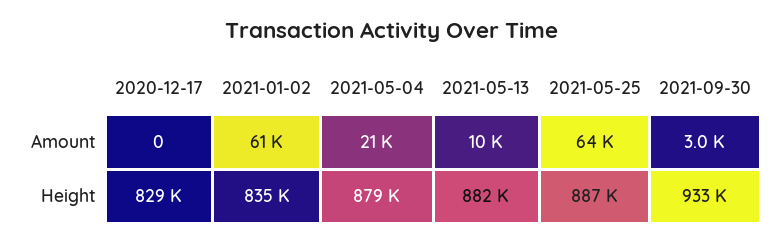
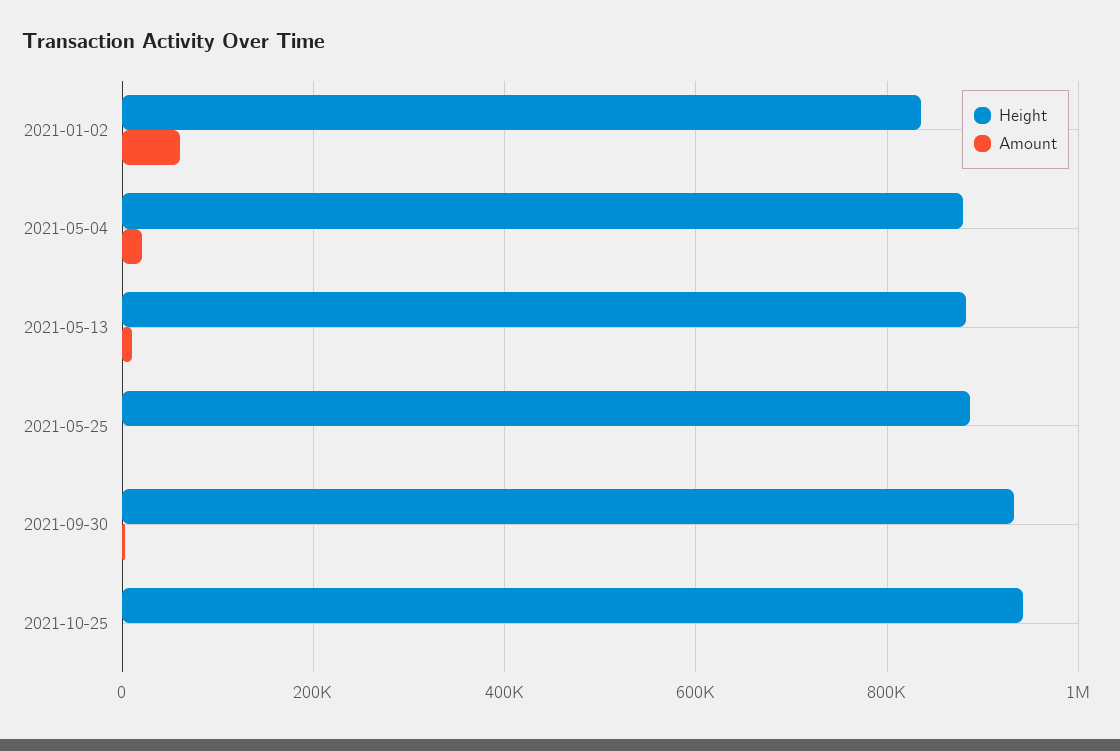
Amount, 2020-12-17: 0 -> none
Amount, 2021-05-25: 64000 -> 0
Height, 2020-12-17: 829000 -> none
Height, 2021-10-25: none -> 940000
Amount, 2021-10-25: none -> 0

